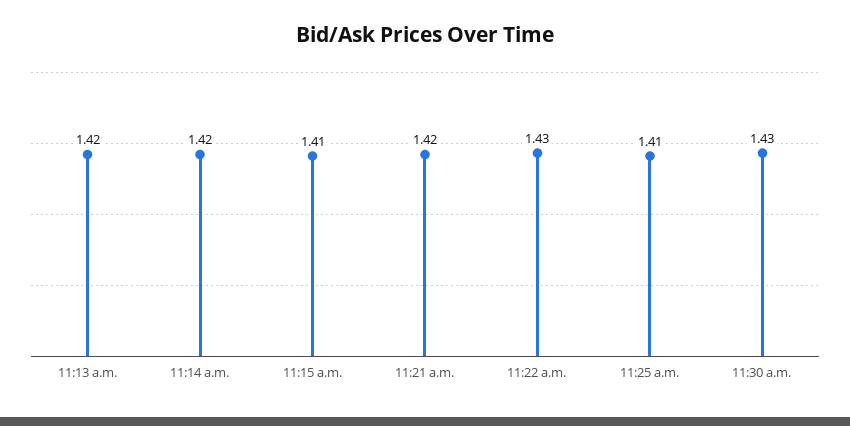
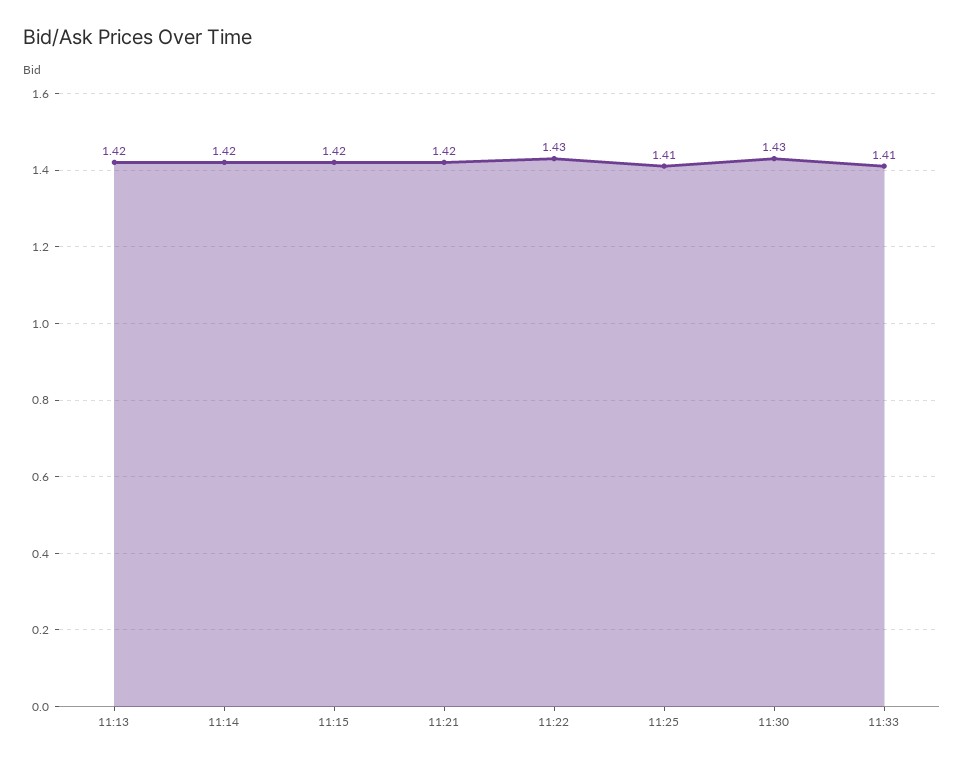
11:15 a.m.: 1.41 -> 1.42
11:33: none -> 1.41

